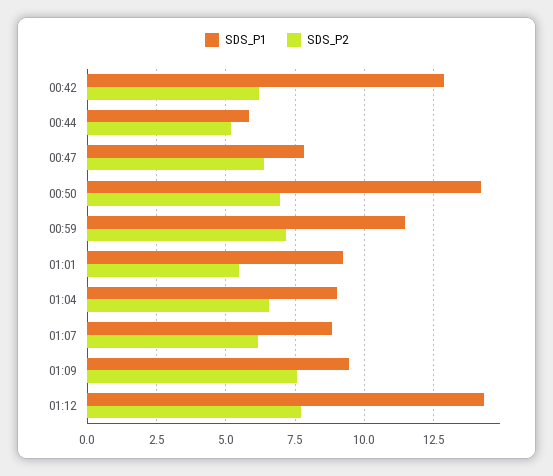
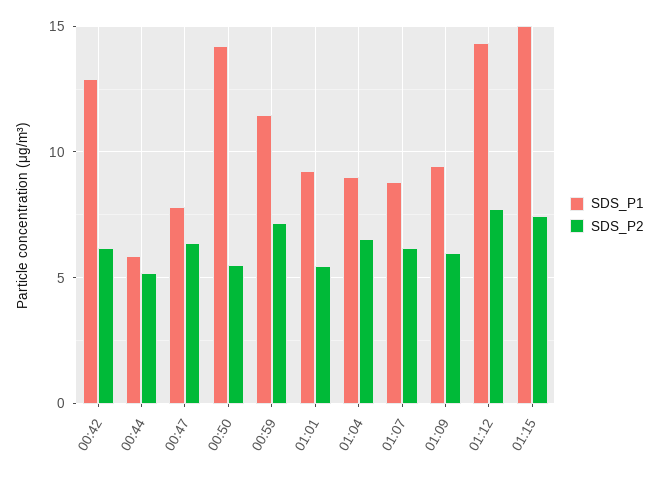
SDS_P2, 00:50: 7 -> 5.5
SDS_P2, 01:09: 7.5 -> 6
SDS_P1, 01:15: none -> 15
SDS_P2, 01:15: none -> 7.5

